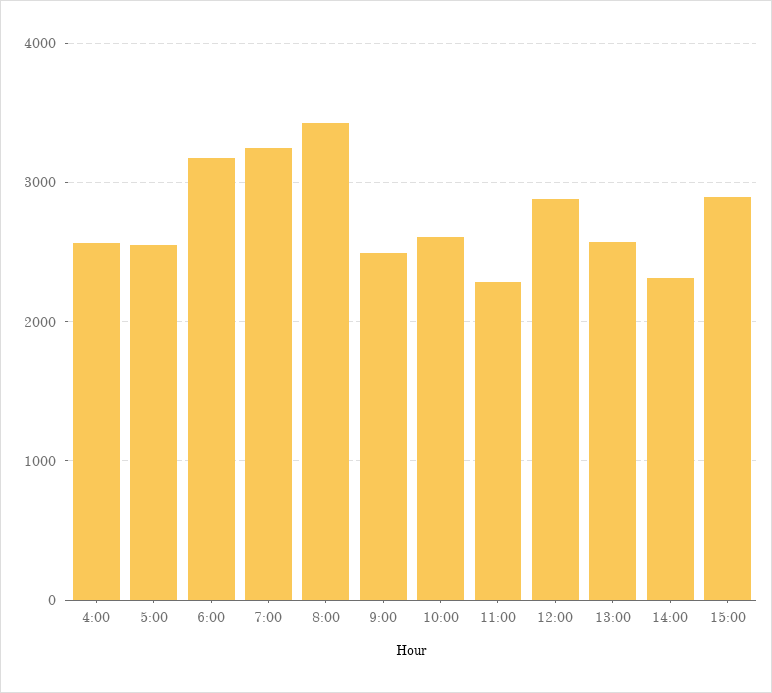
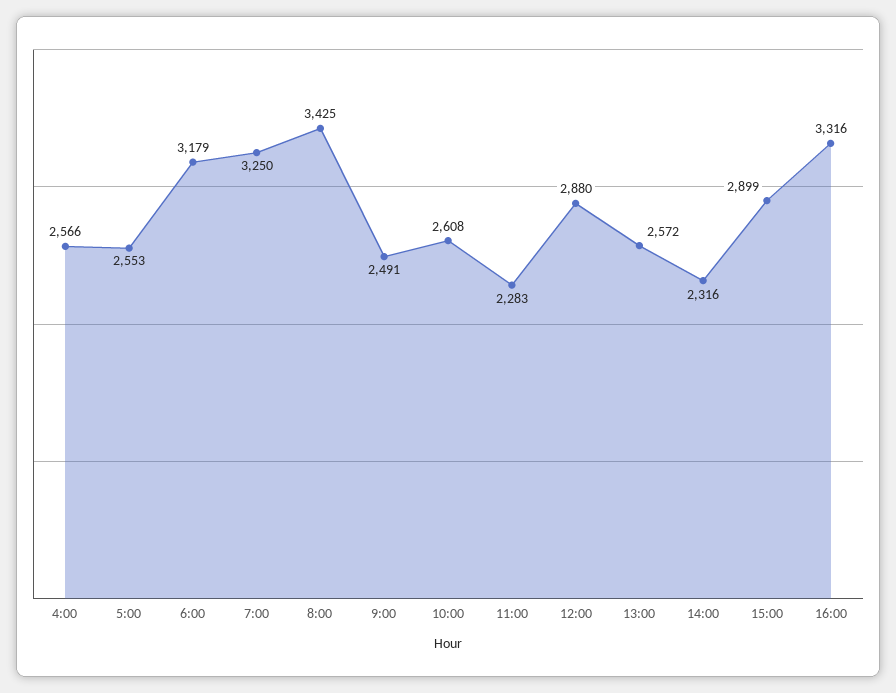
16:00: none -> 3316

